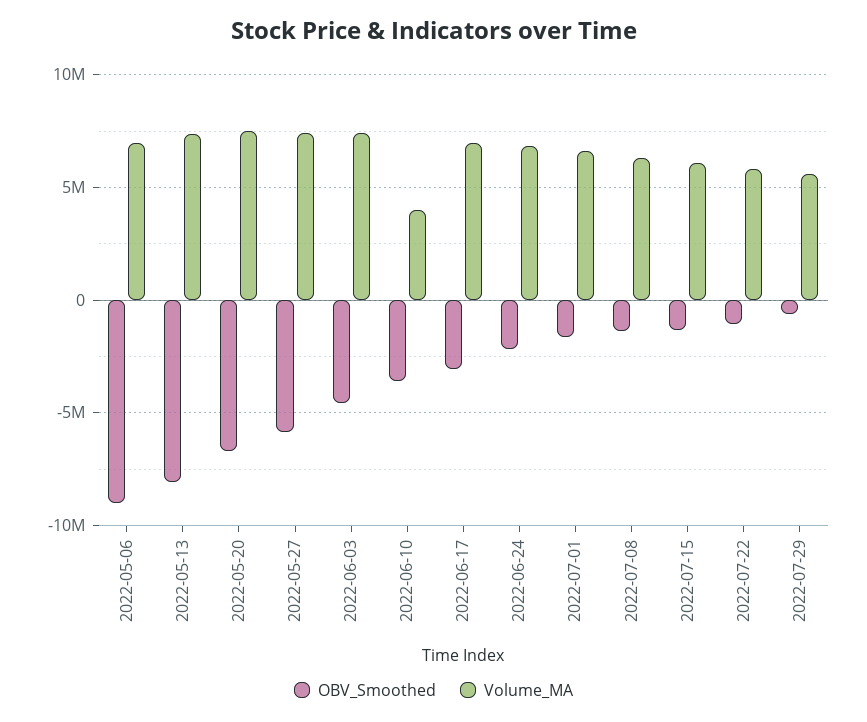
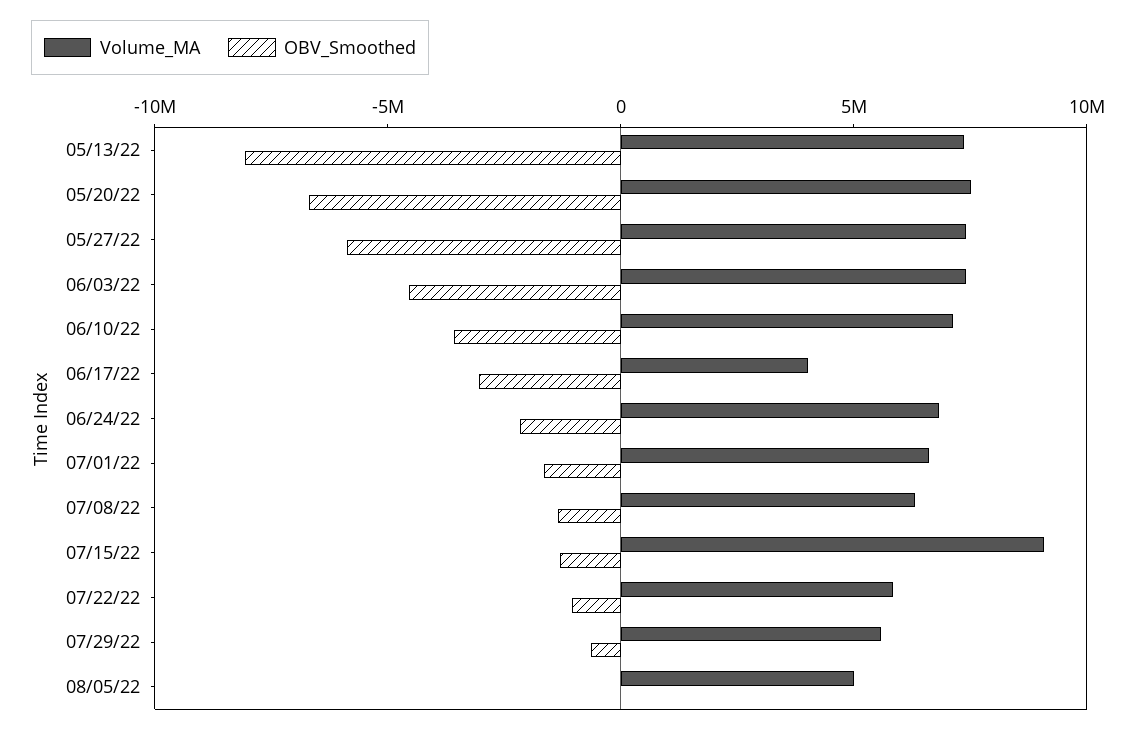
OBV_Smoothed, 2022-05-06: -9000000 -> none
Volume_MA, 2022-05-06: 7000000 -> none
Volume_MA, 2022-06-10: 4000000 -> 7000000
Volume_MA, 2022-06-17: 7000000 -> 4000000
Volume_MA, 2022-07-15: 6000000 -> 9000000
Volume_MA, 08/05/22: none -> 5000000
OBV_Smoothed, 08/05/22: none -> 0

